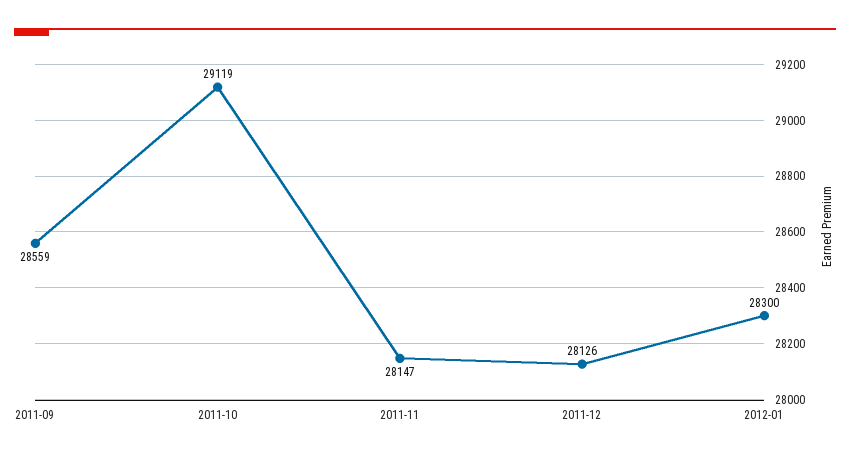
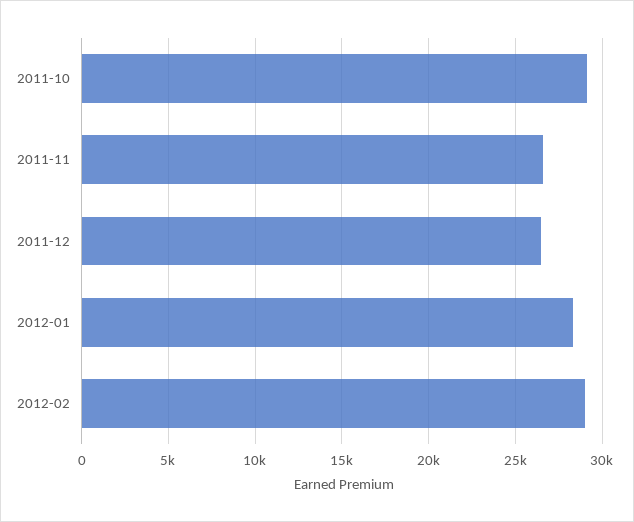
2011-09: 28559 -> none
2011-11: 28147 -> 26500
2011-12: 28126 -> 26500
2012-02: none -> 29000

